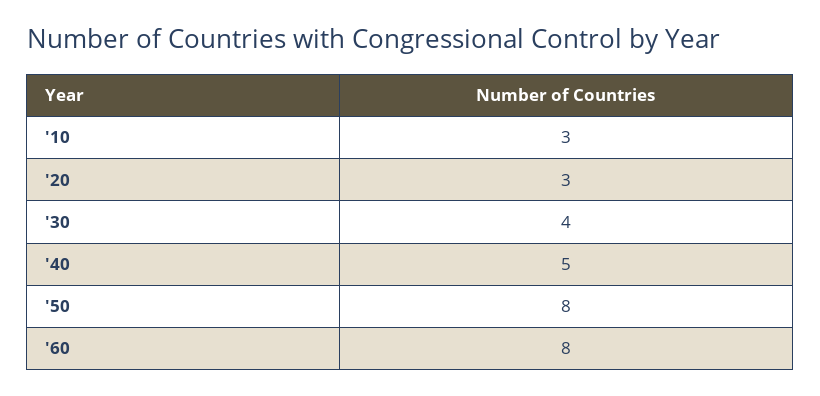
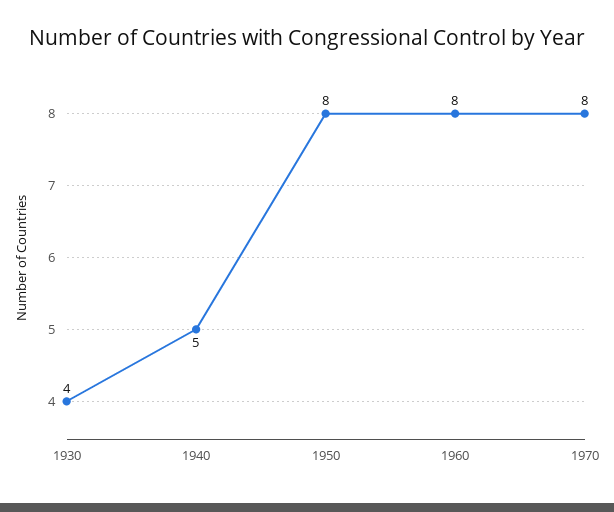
'10: 3 -> none
'20: 3 -> none
1970: none -> 8

